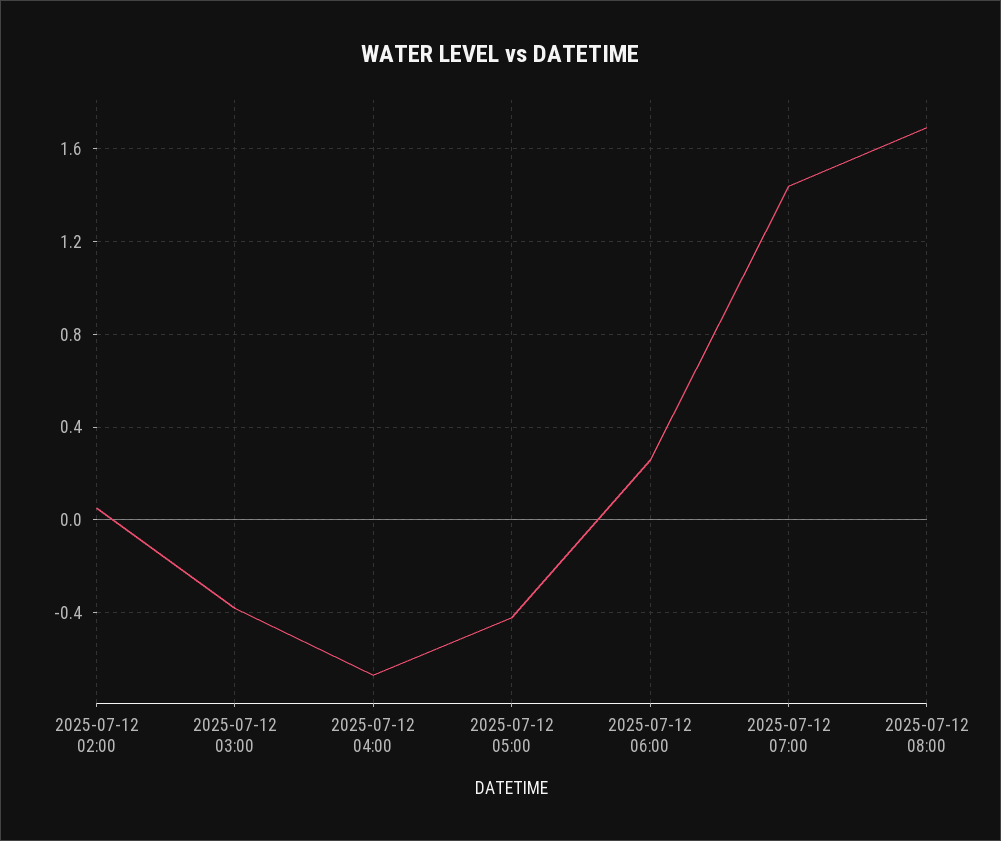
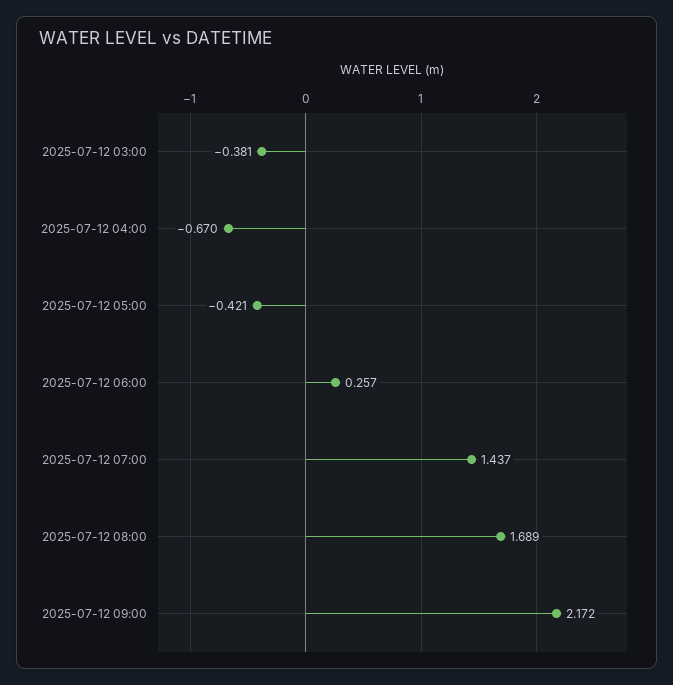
2025-07-12 02:00: 0.05 -> none
2025-07-12 09:00: none -> 2.172

